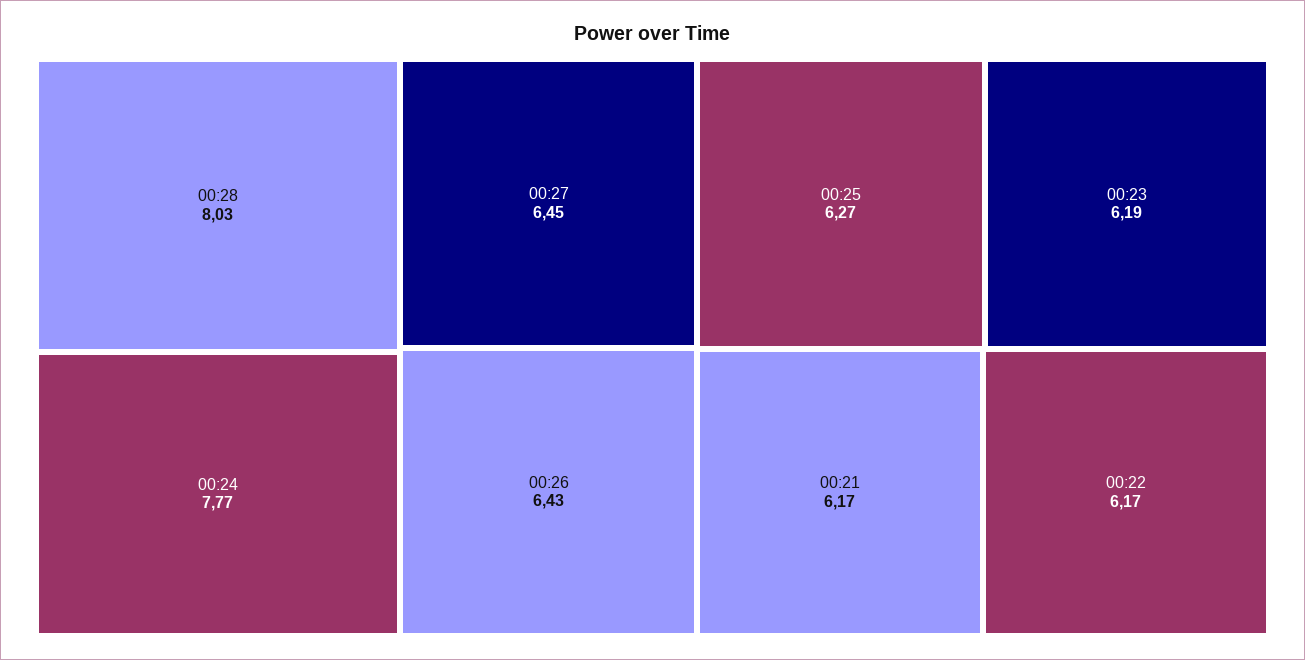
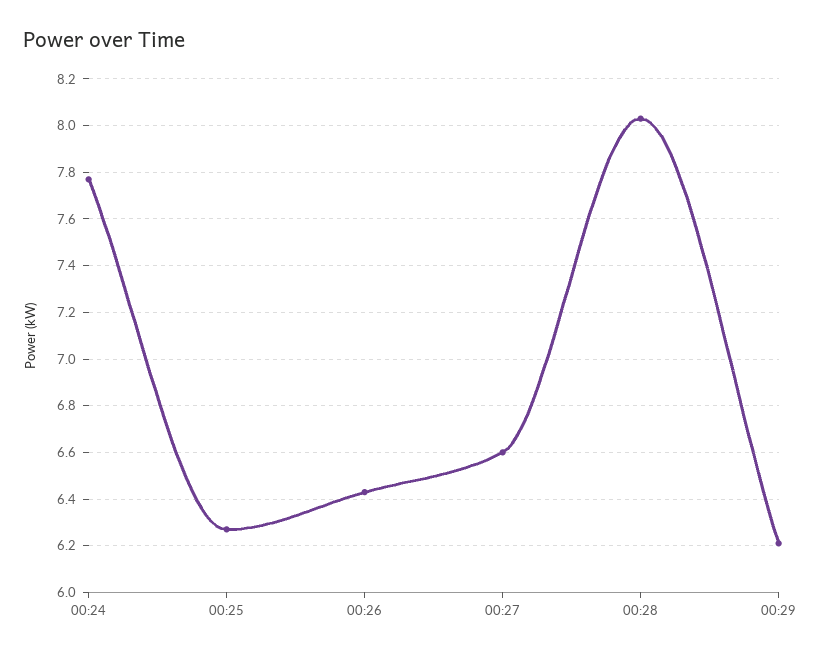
00:27: 6.45 -> 6.6
00:23: 6.19 -> none
00:21: 6.17 -> none
00:22: 6.17 -> none
00:29: none -> 6.2

